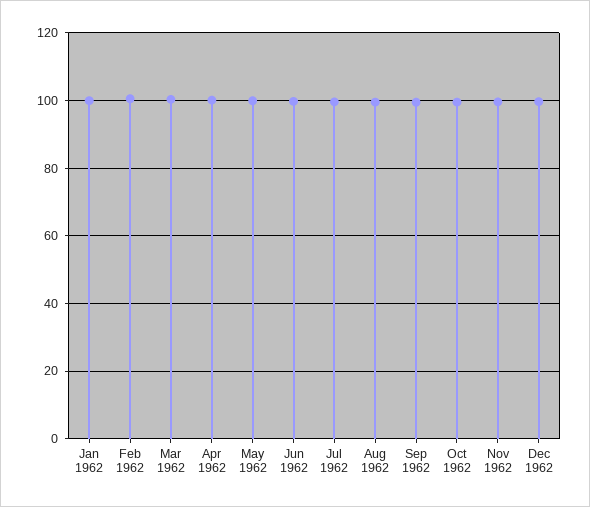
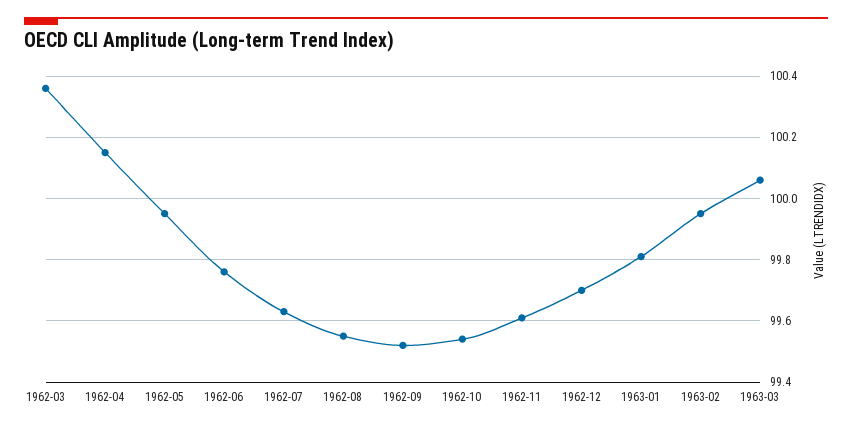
Jan 1962: 100 -> none
Feb 1962: 100 -> none
1963-01: none -> 99.8
1963-02: none -> 99.95
1963-03: none -> 100.05

